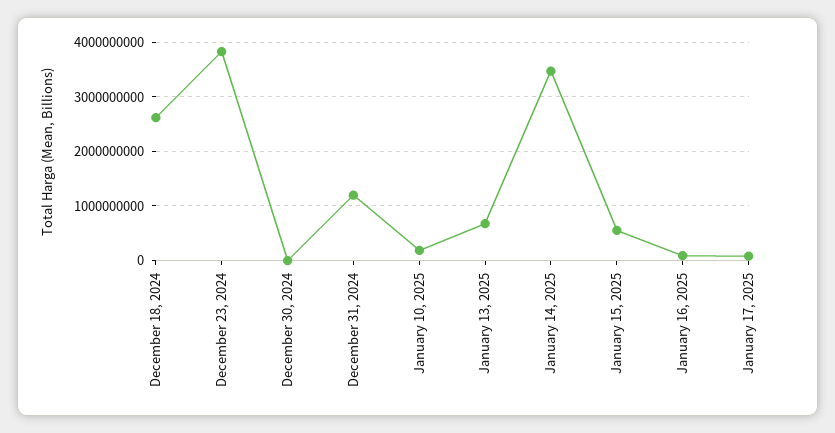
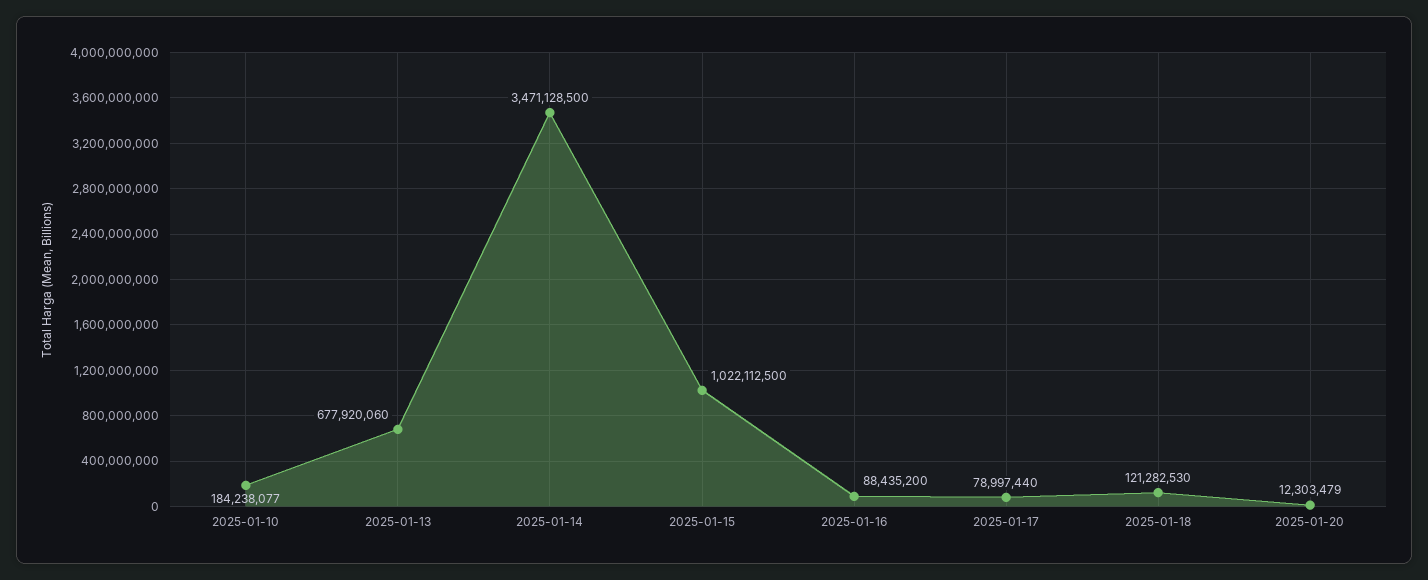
December 18, 2024: 2600000000 -> none
December 23, 2024: 3800000000 -> none
December 30, 2024: 0 -> none
December 31, 2024: 1200000000 -> none
January 15, 2025: 600000000 -> 1022112500
2025-01-18: none -> 121282530
2025-01-20: none -> 12303479

